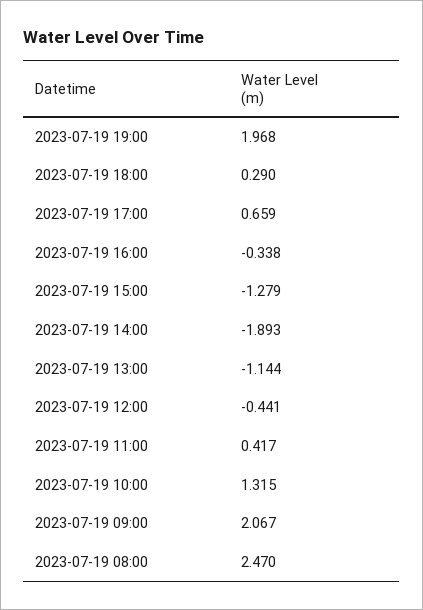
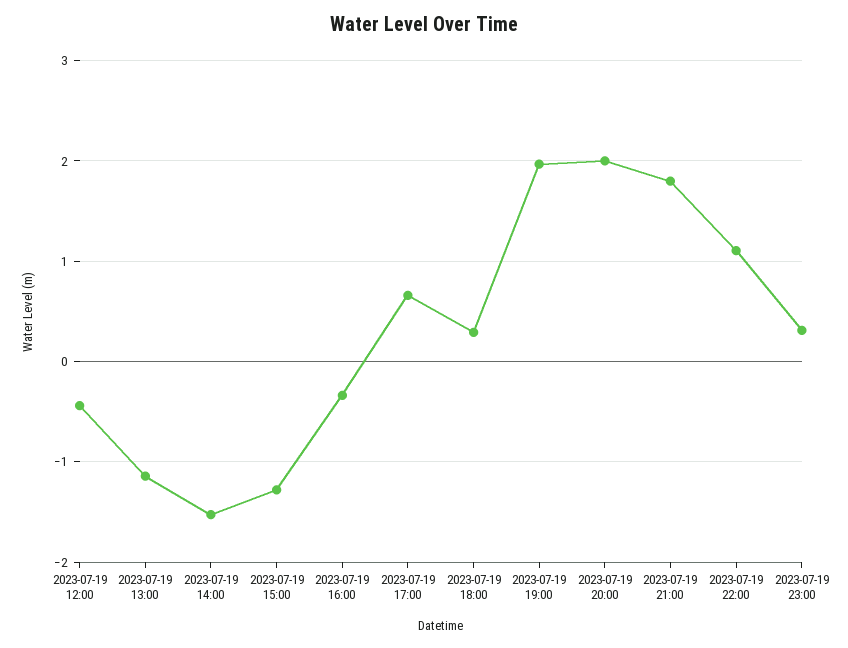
2023-07-19 14:00: -1.893 -> -1.5
2023-07-19 11:00: 0.417 -> none
2023-07-19 10:00: 1.315 -> none
2023-07-19 09:00: 2.067 -> none
2023-07-19 08:00: 2.47 -> none
2023-07-19 20:00: none -> 2
2023-07-19 21:00: none -> 1.8
2023-07-19 22:00: none -> 1.1
2023-07-19 23:00: none -> 0.3

